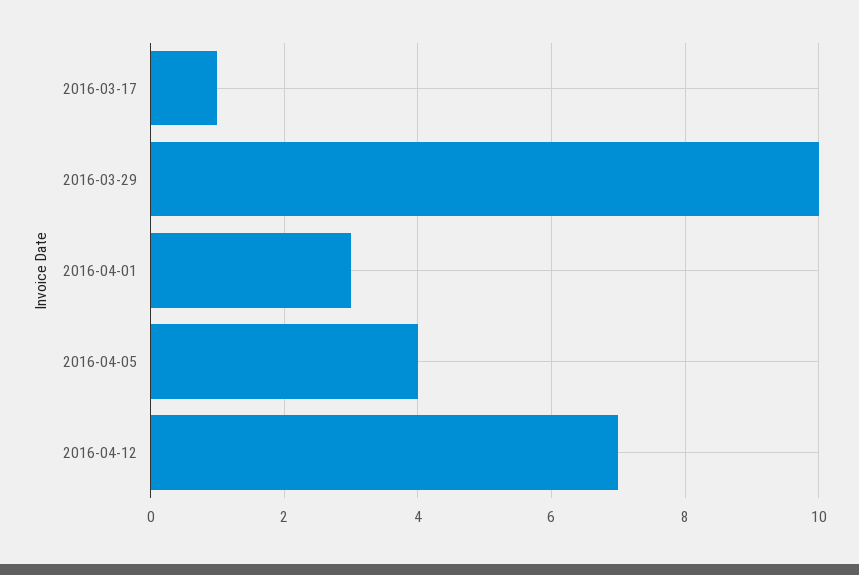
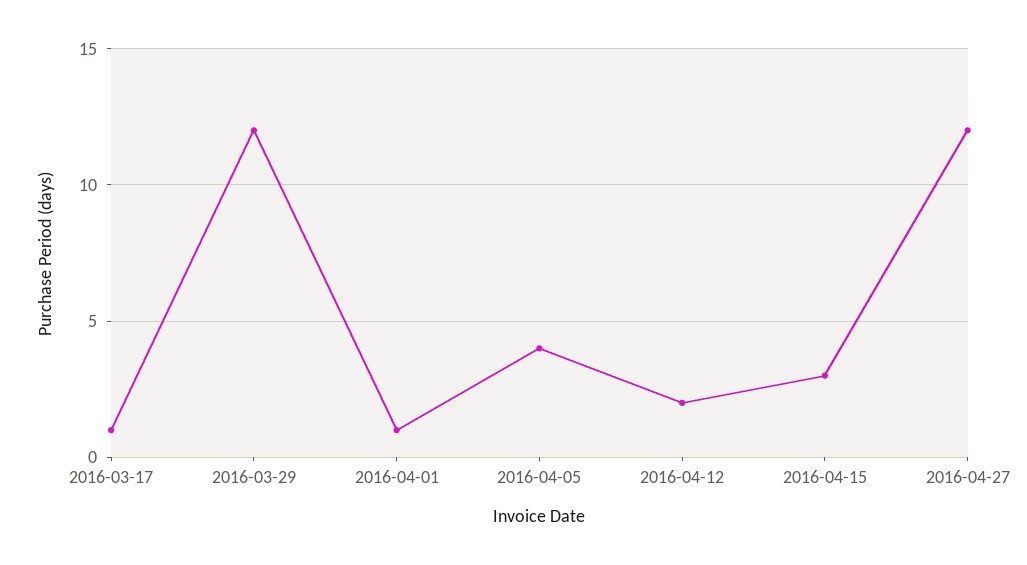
2016-03-29: 10 -> 12
2016-04-01: 3 -> 1
2016-04-12: 7 -> 2
2016-04-15: none -> 3
2016-04-27: none -> 12

